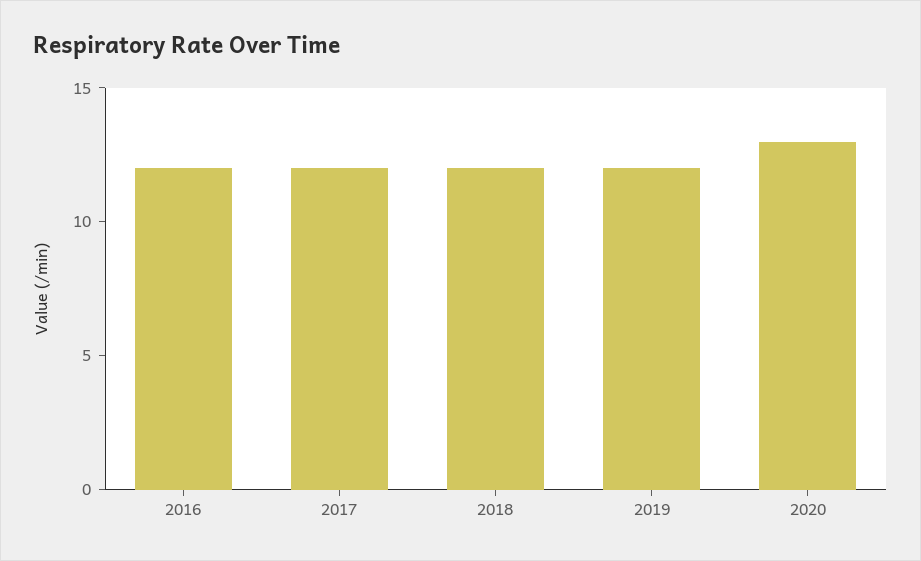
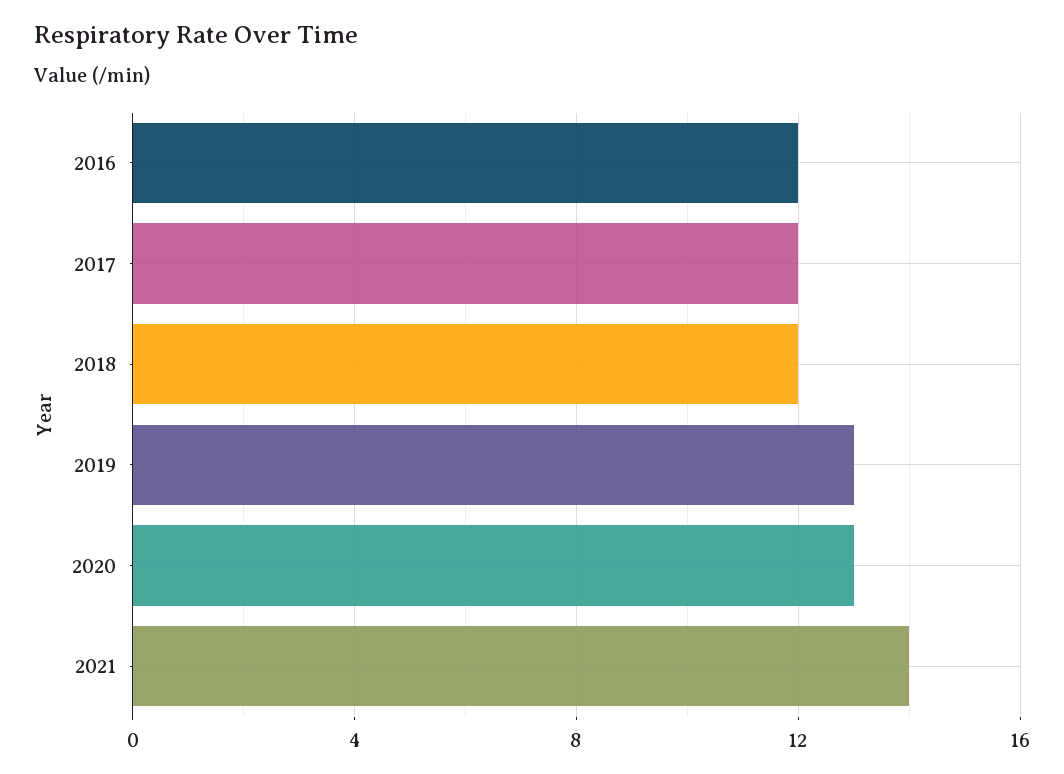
2019: 12 -> 13
2021: none -> 14

